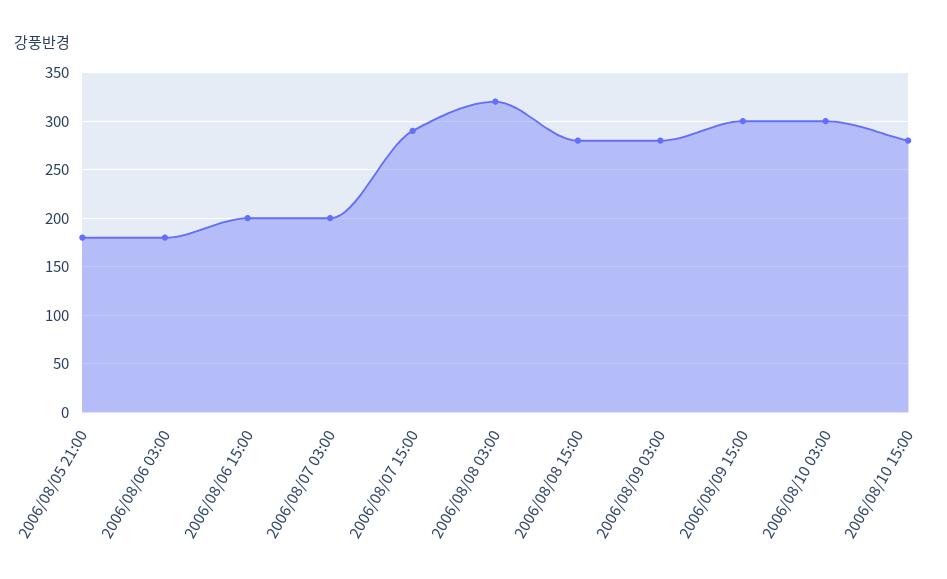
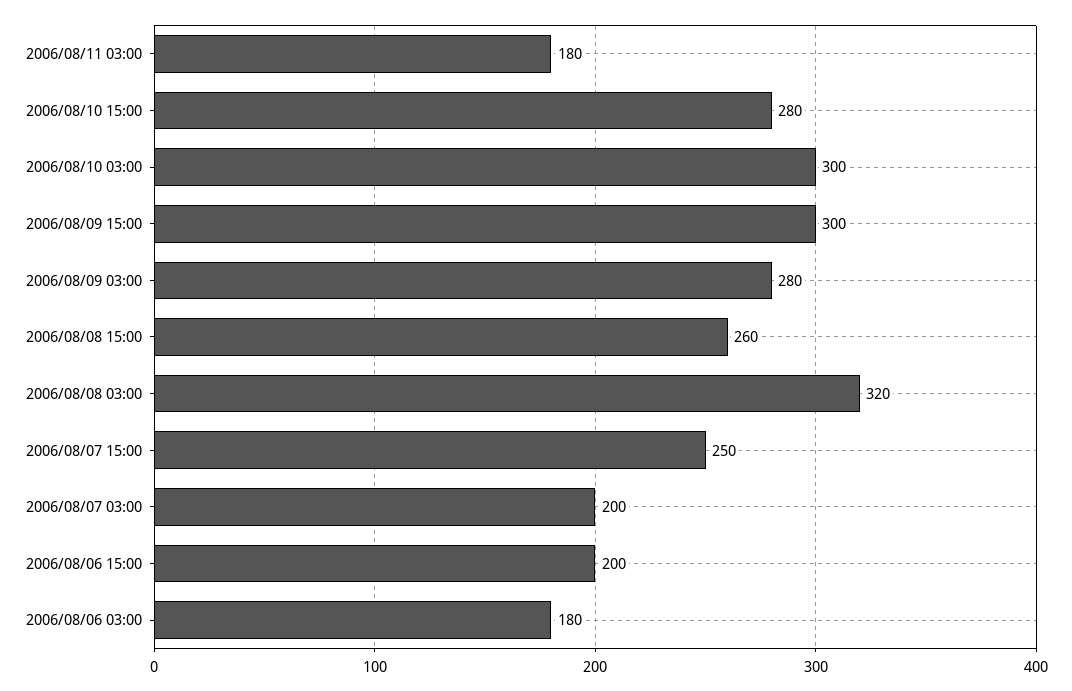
2006/08/05 21:00: 180 -> none
2006/08/07 15:00: 290 -> 250
2006/08/08 15:00: 280 -> 260
2006/08/11 03:00: none -> 180

